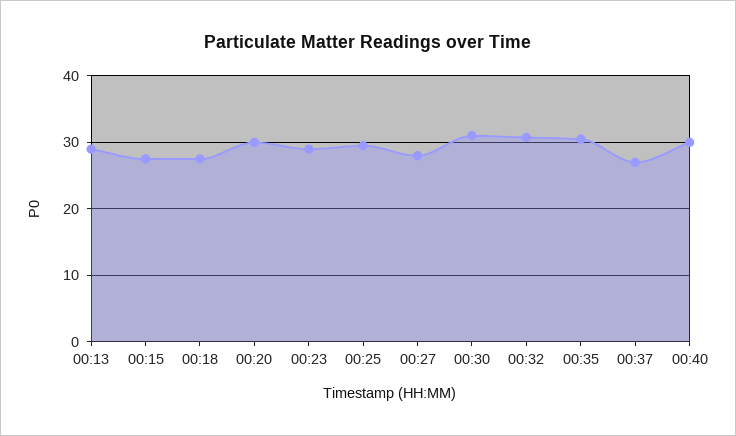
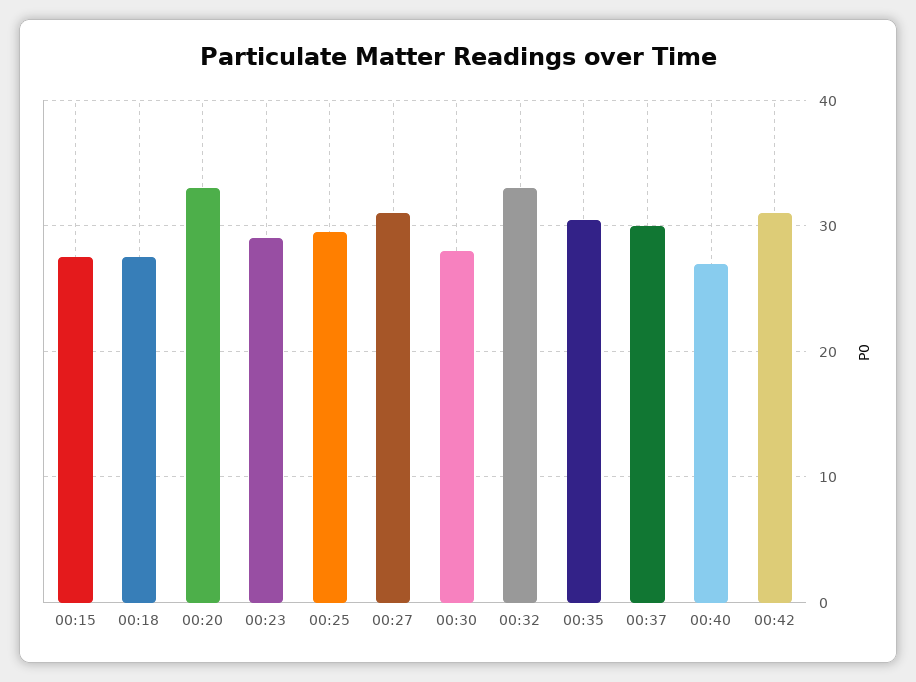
00:13: 29 -> none
00:20: 30 -> 33
00:27: 28 -> 31
00:30: 31 -> 28
00:32: 31 -> 33
00:37: 27 -> 30
00:40: 30 -> 27
00:42: none -> 31

